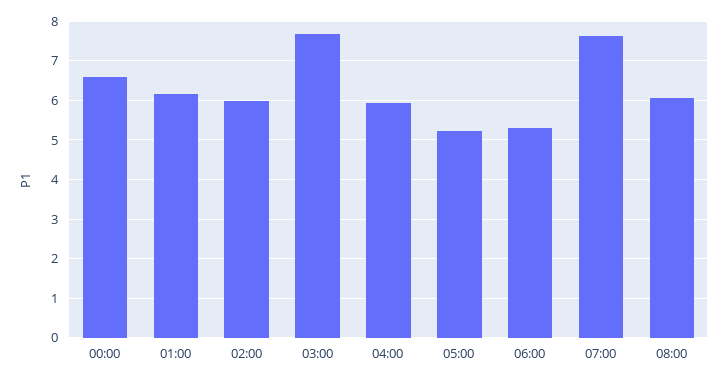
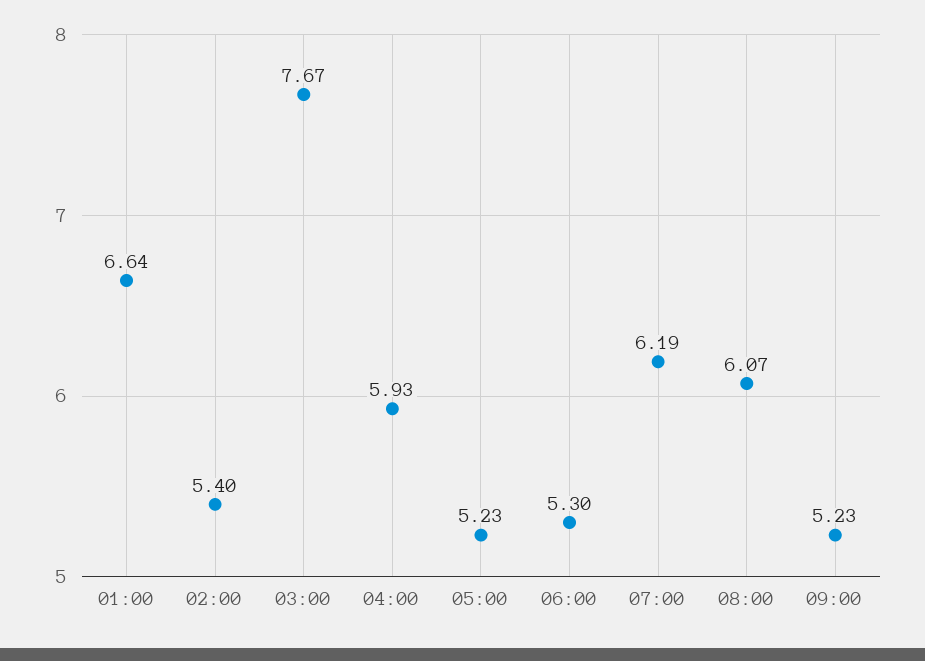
00:00: 6.6 -> none
01:00: 6.2 -> 6.64
02:00: 6 -> 5.4
07:00: 7.6 -> 6.19
09:00: none -> 5.23

